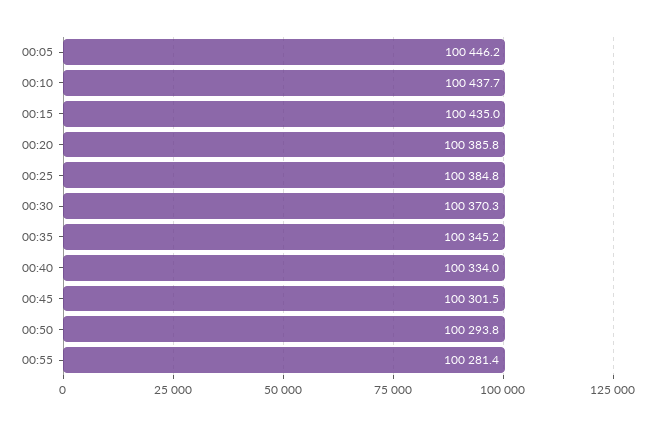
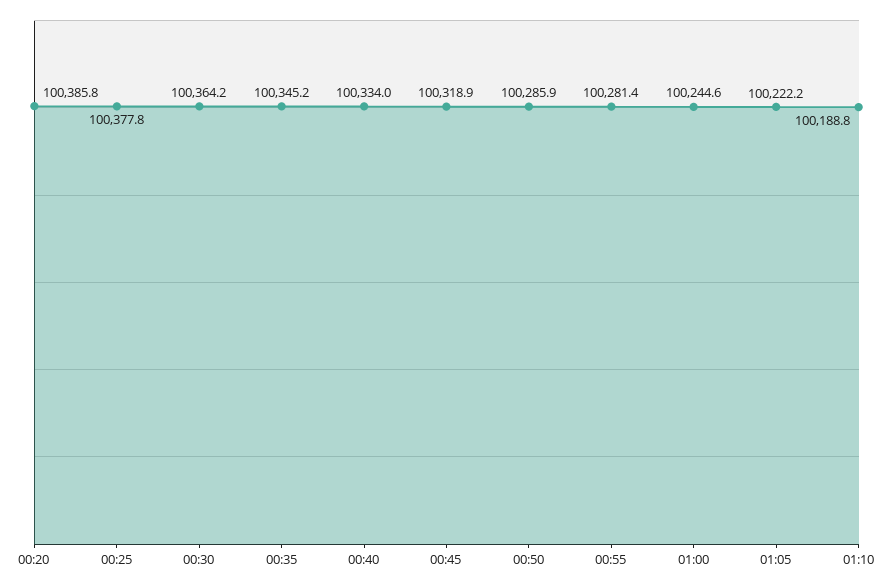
00:05: 100446.2 -> none
00:10: 100437.7 -> none
00:15: 100435 -> none
00:25: 100384.8 -> 100377.8
00:30: 100370.3 -> 100364.2
00:45: 100301.5 -> 100318.9
00:50: 100293.8 -> 100285.9
01:00: none -> 100244.6
01:05: none -> 100222.2
01:10: none -> 100188.8

